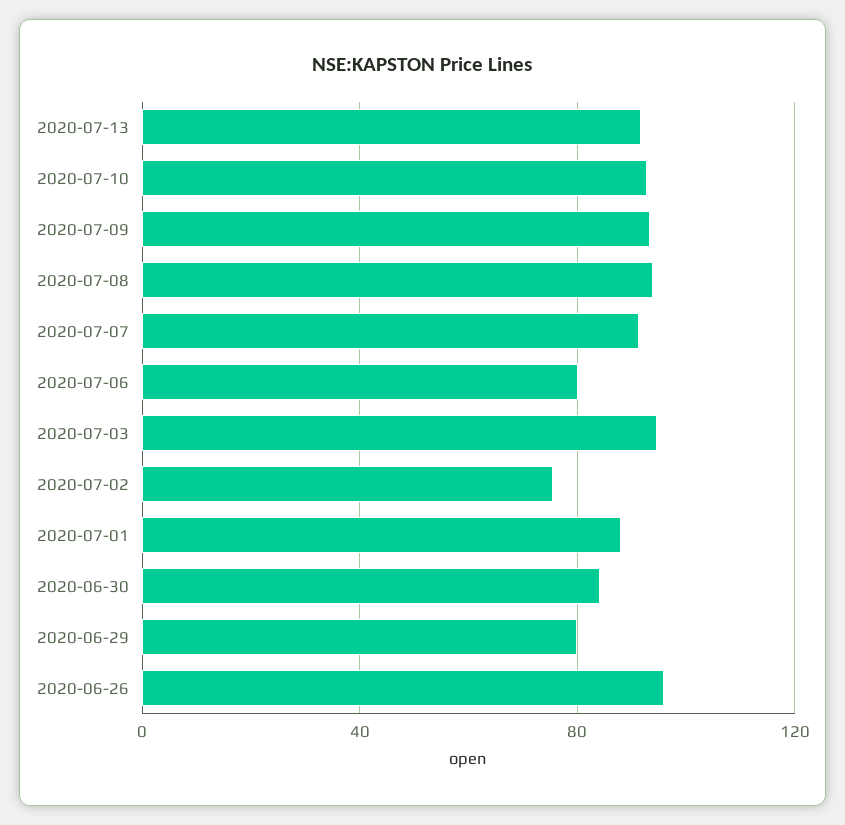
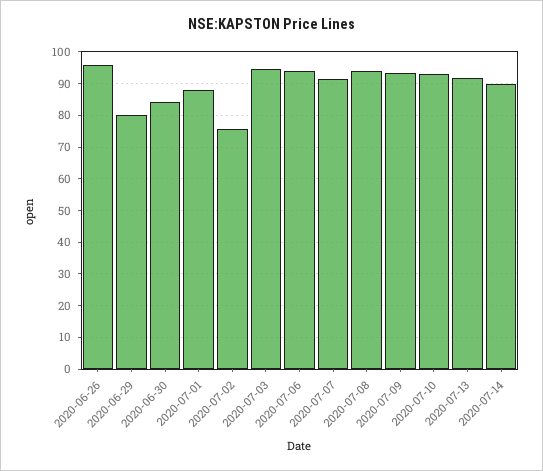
2020-07-06: 80 -> 94
2020-07-14: none -> 90

